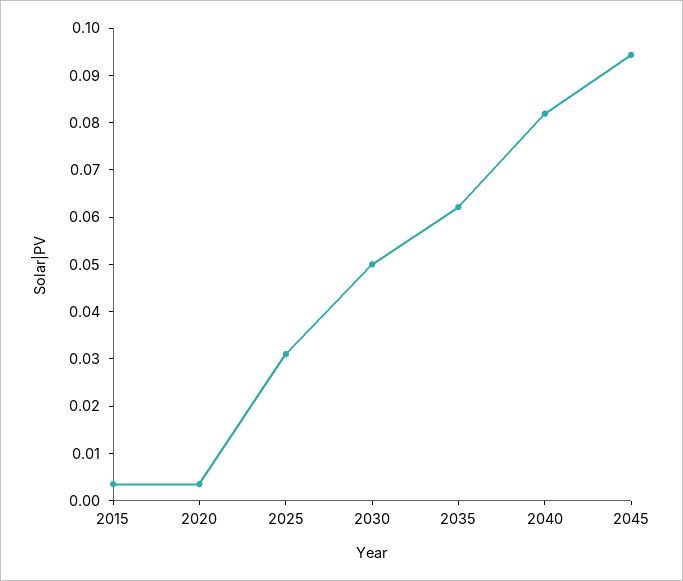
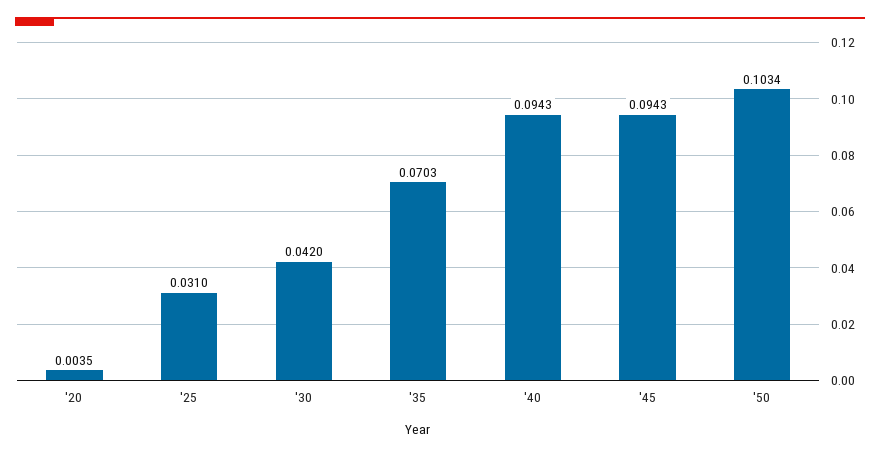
2015: 0.004 -> none
2030: 0.05 -> 0.042
2035: 0.062 -> 0.0703
2040: 0.082 -> 0.0943
'50: none -> 0.1034

